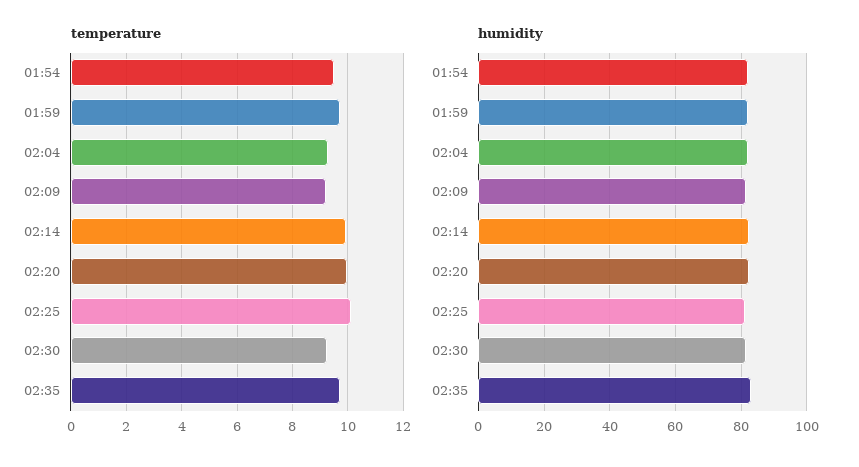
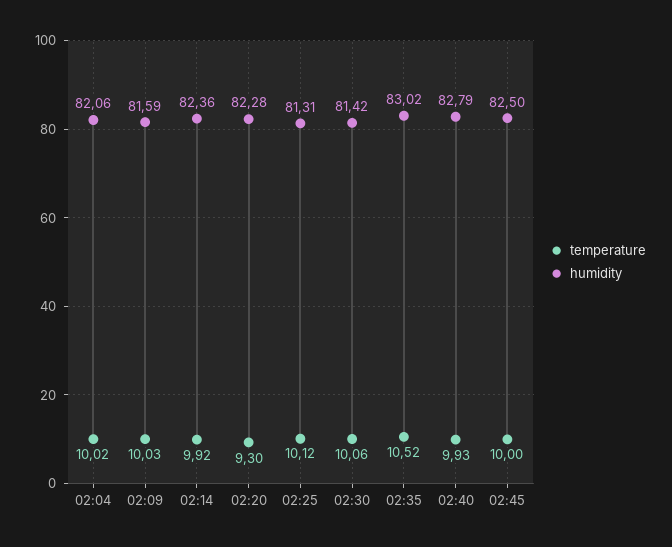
temperature, 01:54: 9.5 -> none
temperature, 01:59: 9.75 -> none
temperature, 02:04: 9.25 -> 10.02
temperature, 02:09: 9.25 -> 10.03
temperature, 02:20: 10 -> 9.3
temperature, 02:30: 9.25 -> 10.06
temperature, 02:35: 9.75 -> 10.52
humidity, 01:54: 82 -> none
humidity, 01:59: 82 -> none
temperature, 02:40: none -> 9.93
humidity, 02:40: none -> 82.79
temperature, 02:45: none -> 10
humidity, 02:45: none -> 82.5

